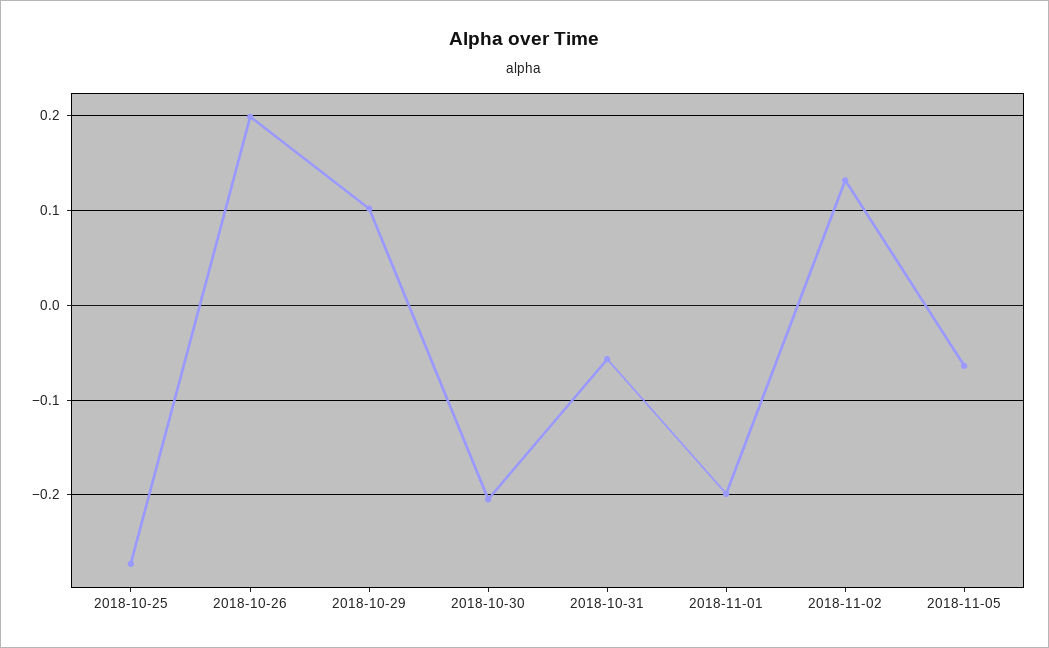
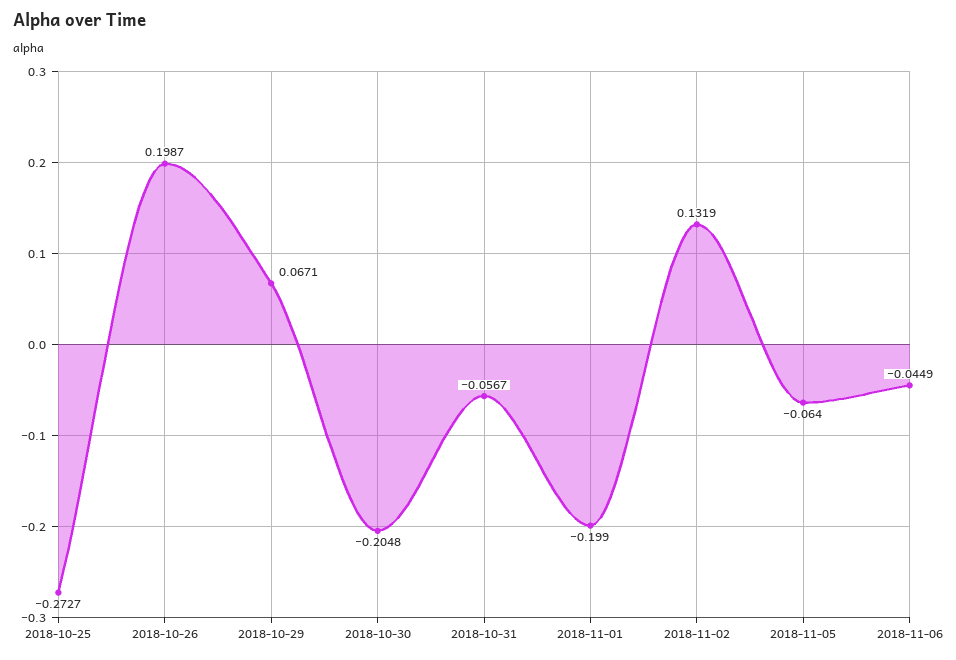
2018-10-29: 0.1 -> 0.0671
2018-11-06: none -> -0.0449

